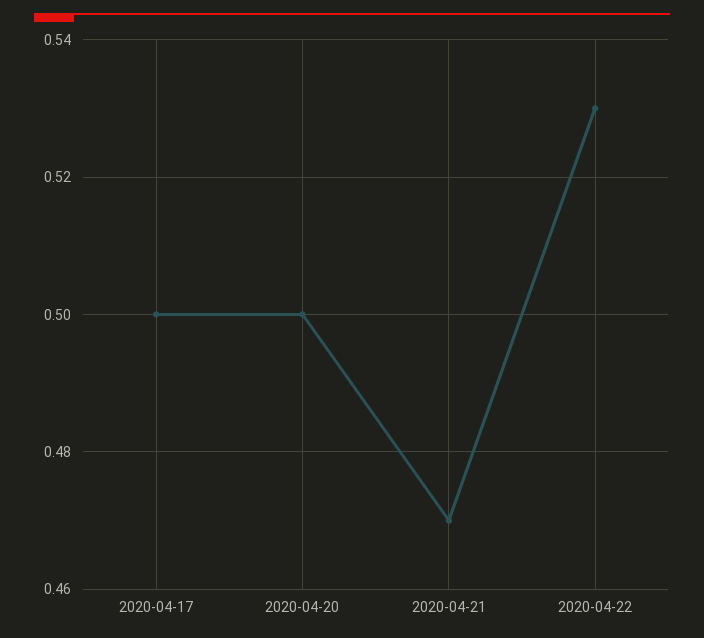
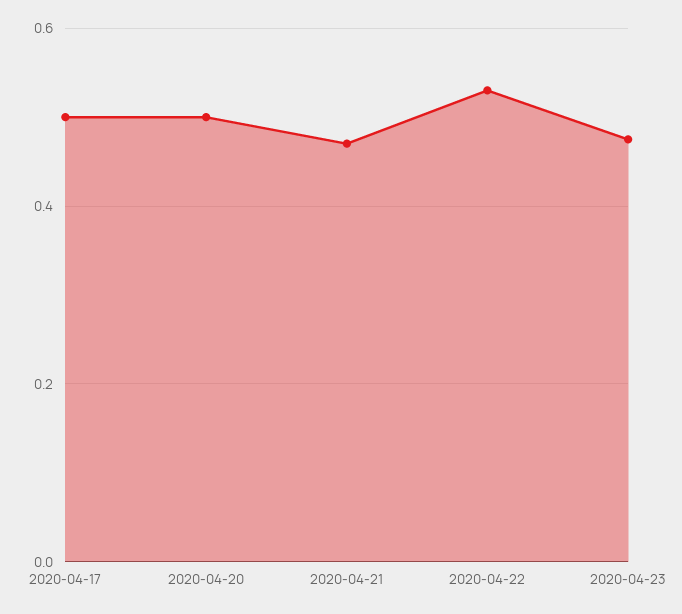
2020-04-23: none -> 0.48

